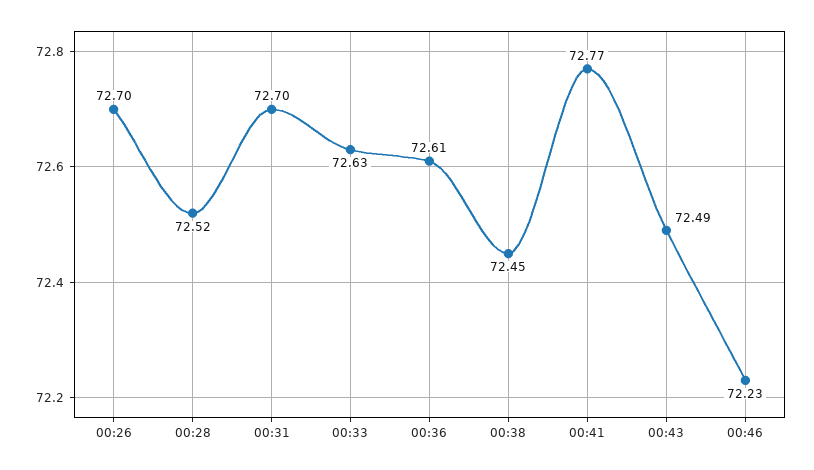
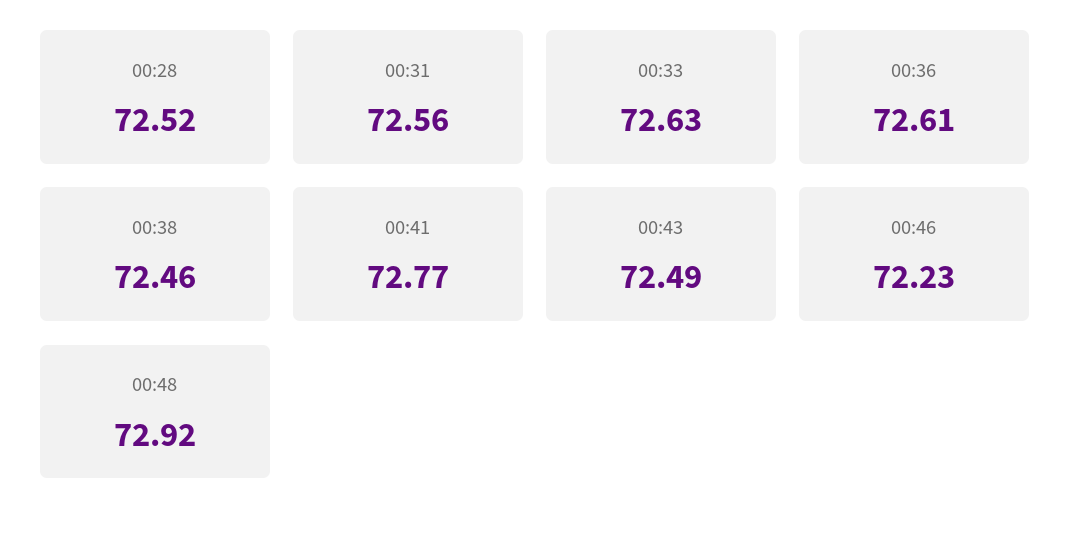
00:26: 72.7 -> none
00:31: 72.7 -> 72.56
00:38: 72.45 -> 72.46
00:48: none -> 72.92

